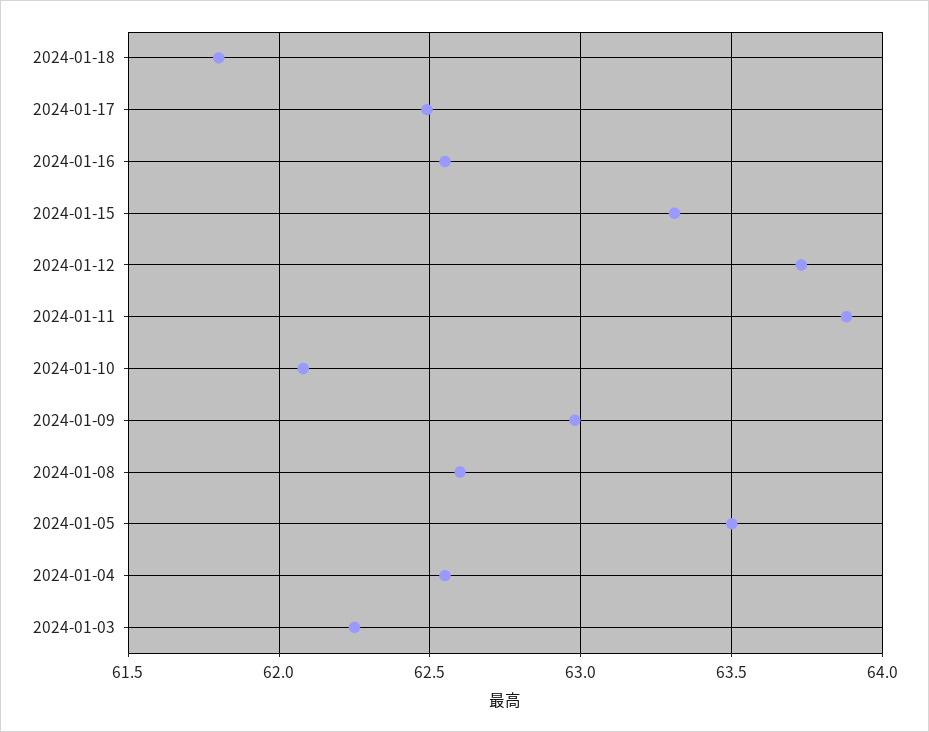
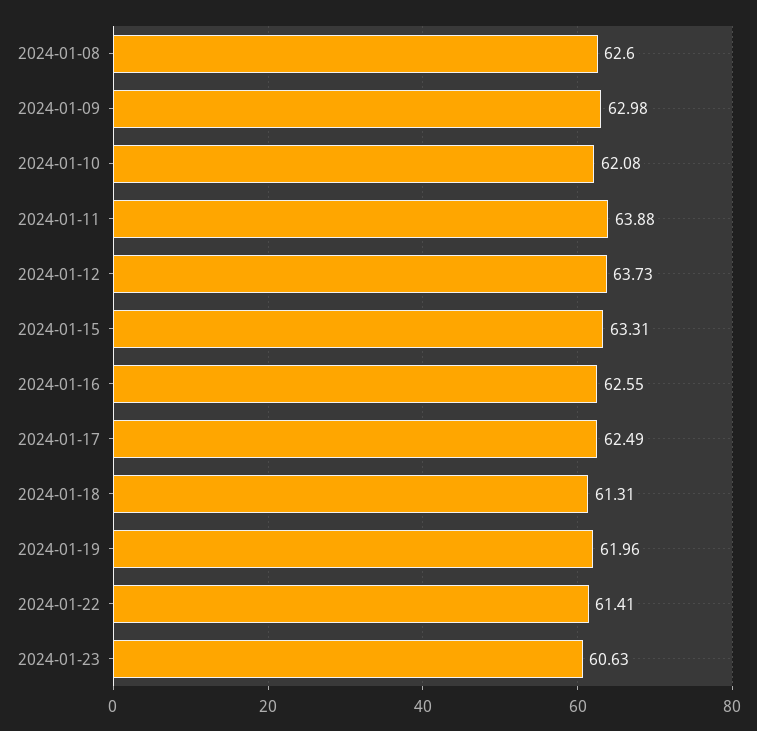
2024-01-18: 61.8 -> 61.31
2024-01-05: 63.5 -> none
2024-01-04: 62.55 -> none
2024-01-03: 62.25 -> none
2024-01-19: none -> 61.96
2024-01-22: none -> 61.41
2024-01-23: none -> 60.63

